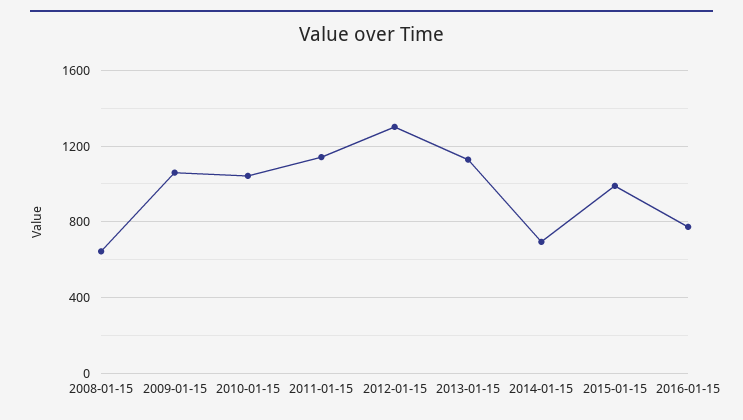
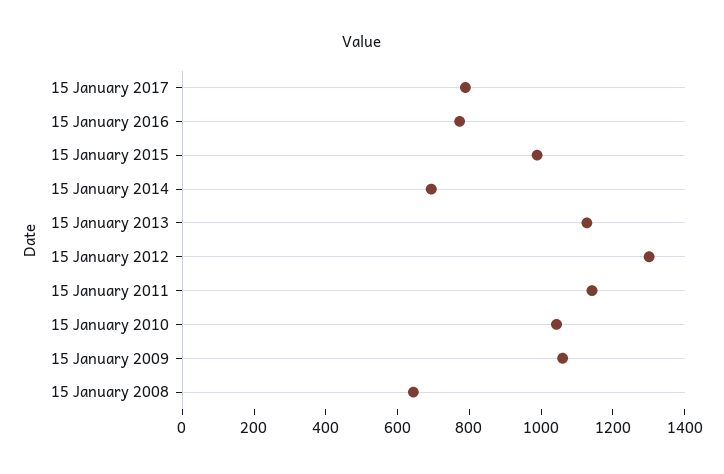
15 January 2017: none -> 800

